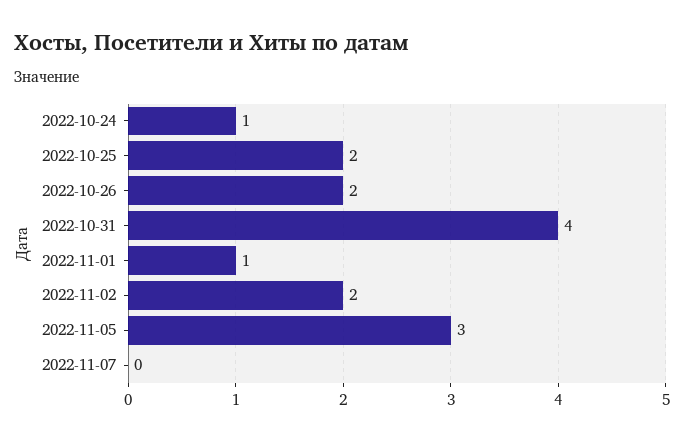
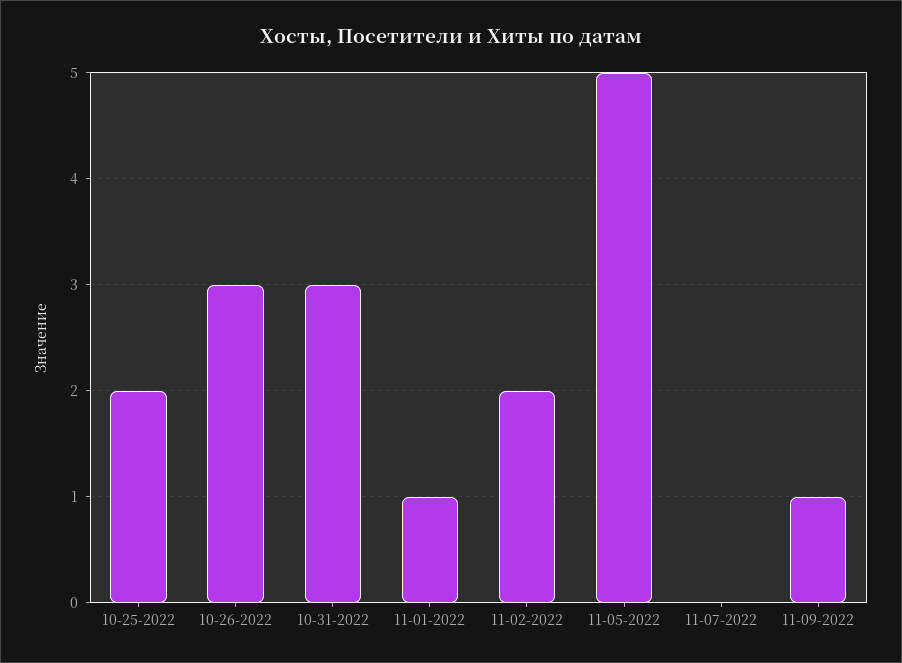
2022-10-24: 1 -> none
2022-10-26: 2 -> 3
2022-10-31: 4 -> 3
2022-11-05: 3 -> 5
11-09-2022: none -> 1

